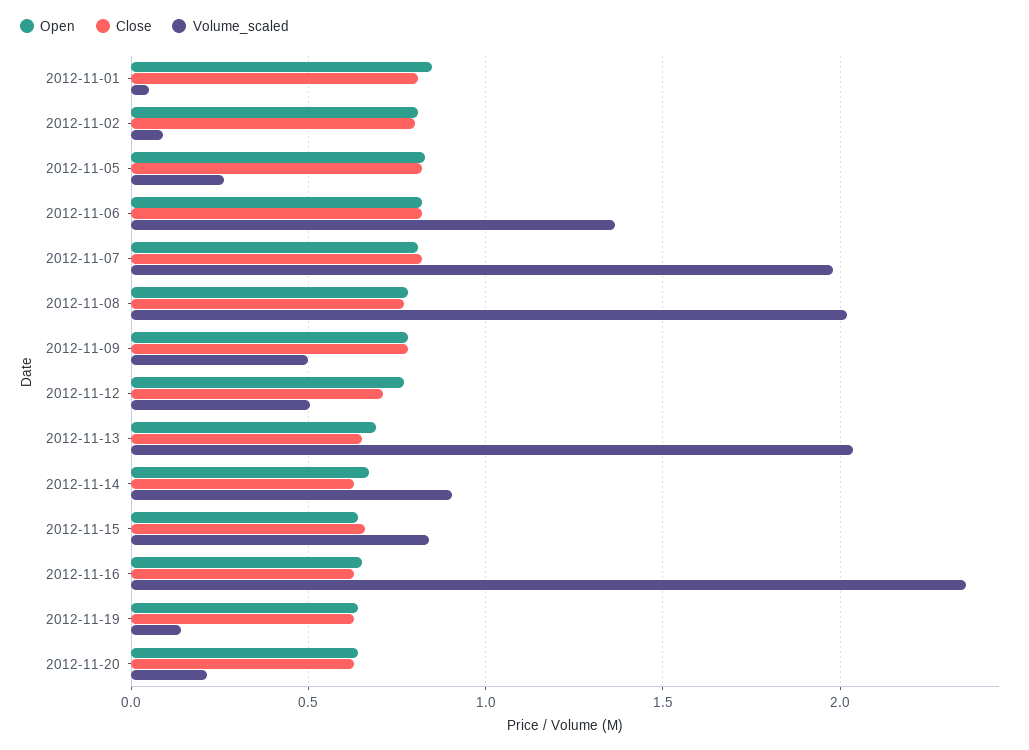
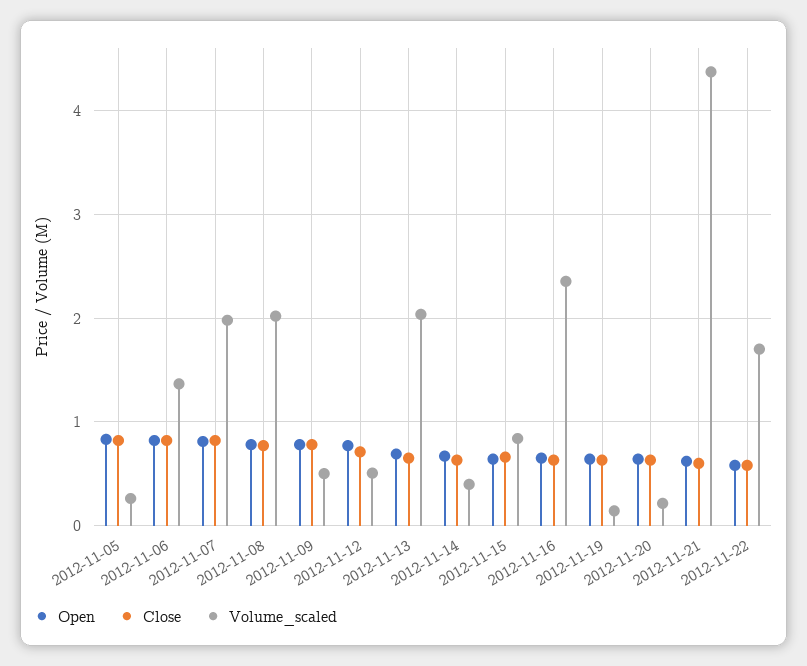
Open, 2012-11-01: 0.85 -> none
Close, 2012-11-01: 0.8 -> none
Volume_scaled, 2012-11-01: 0.05 -> none
Open, 2012-11-02: 0.8 -> none
Close, 2012-11-02: 0.8 -> none
Volume_scaled, 2012-11-02: 0.1 -> none
Volume_scaled, 2012-11-14: 0.9 -> 0.4
Open, 2012-11-21: none -> 0.6
Close, 2012-11-21: none -> 0.6
Volume_scaled, 2012-11-21: none -> 4.4
Open, 2012-11-22: none -> 0.6
Close, 2012-11-22: none -> 0.6
Volume_scaled, 2012-11-22: none -> 1.7

